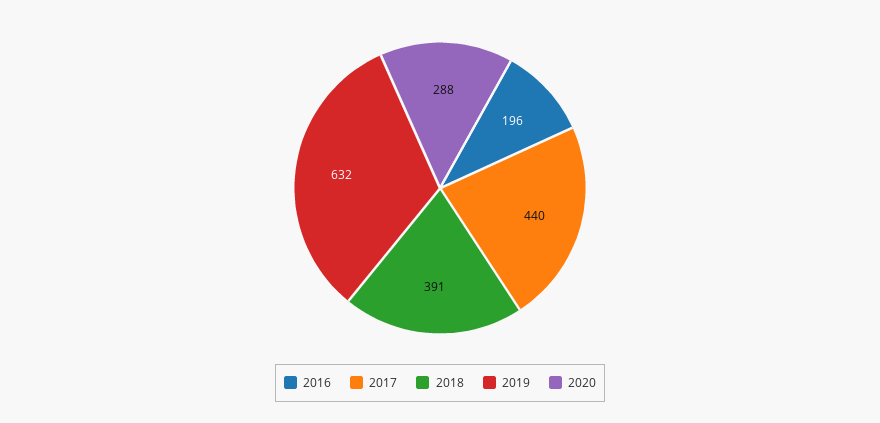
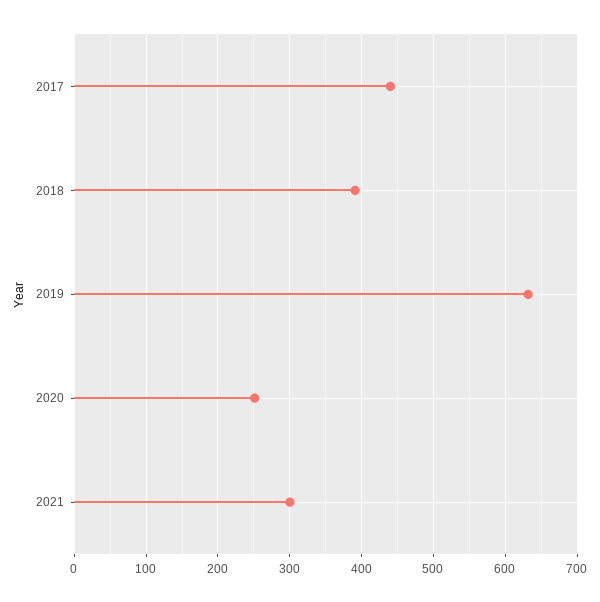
2016: 196 -> none
2020: 288 -> 250
2021: none -> 300

